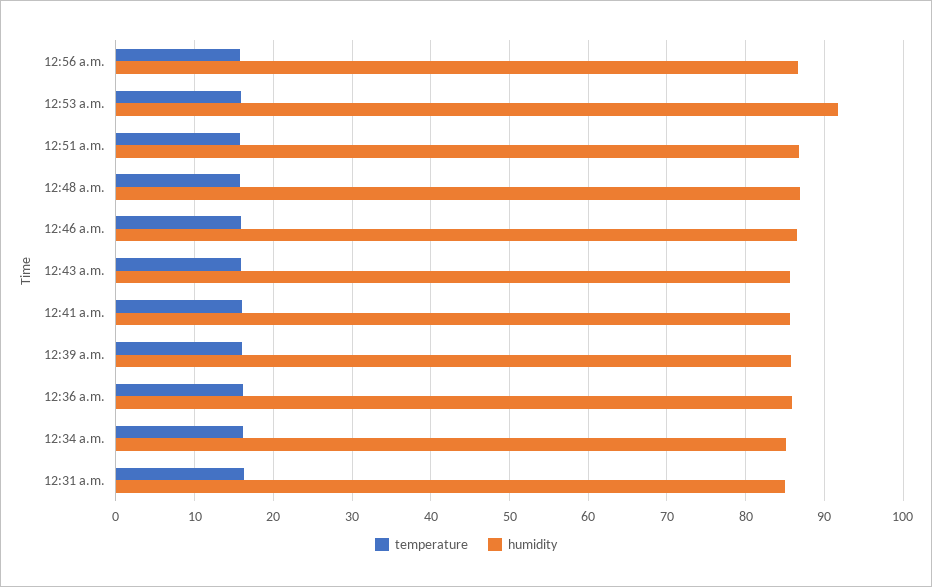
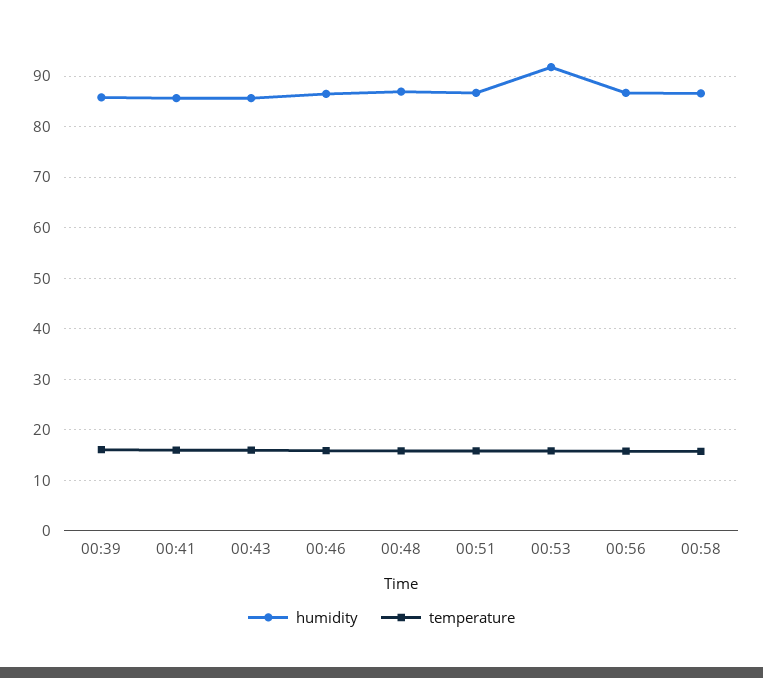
temperature, 12:36 a.m.: 16 -> none
humidity, 12:36 a.m.: 86 -> none
temperature, 12:34 a.m.: 16 -> none
humidity, 12:34 a.m.: 85 -> none
temperature, 12:31 a.m.: 16 -> none
humidity, 12:31 a.m.: 85 -> none
humidity, 00:58: none -> 86
temperature, 00:58: none -> 16

